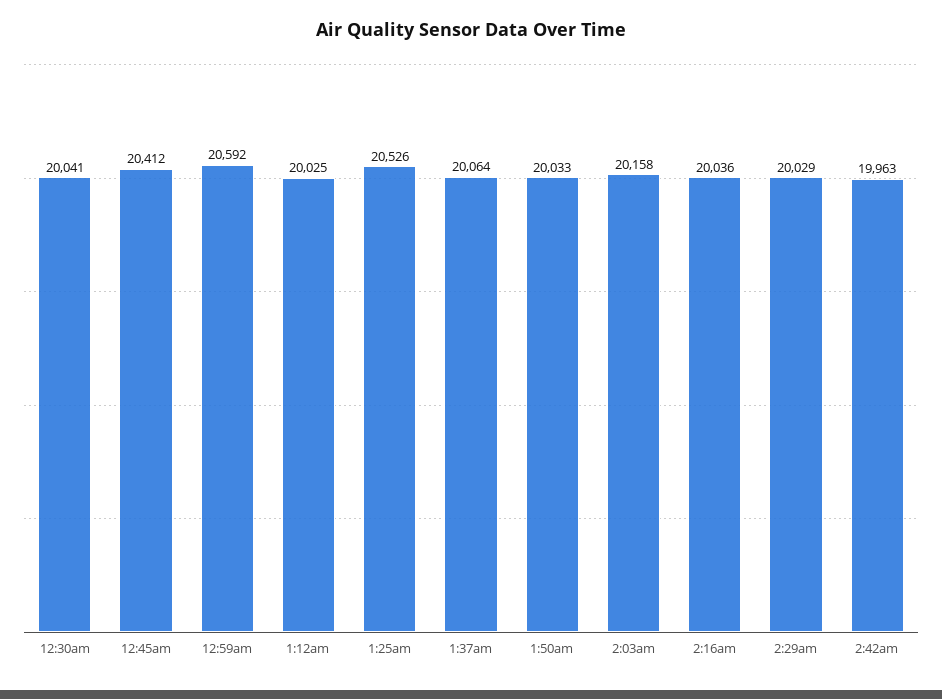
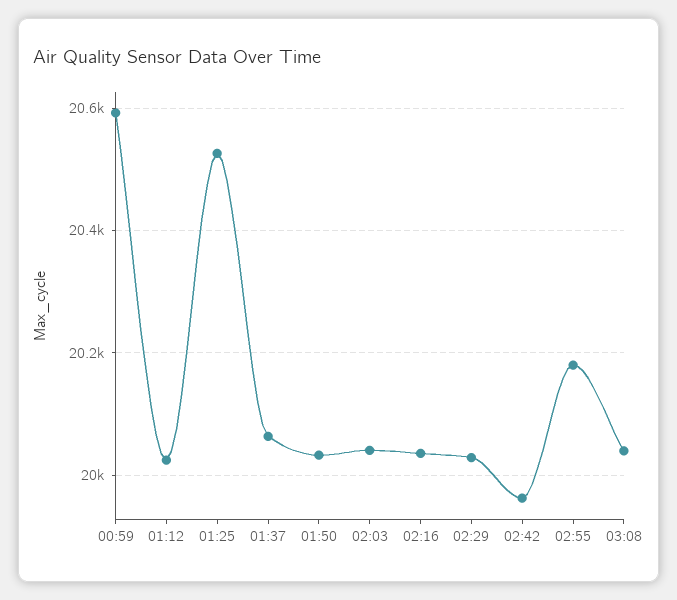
12:30am: 20041 -> none
12:45am: 20412 -> none
2:03am: 20158 -> 20040
02:55: none -> 20180
03:08: none -> 20040

